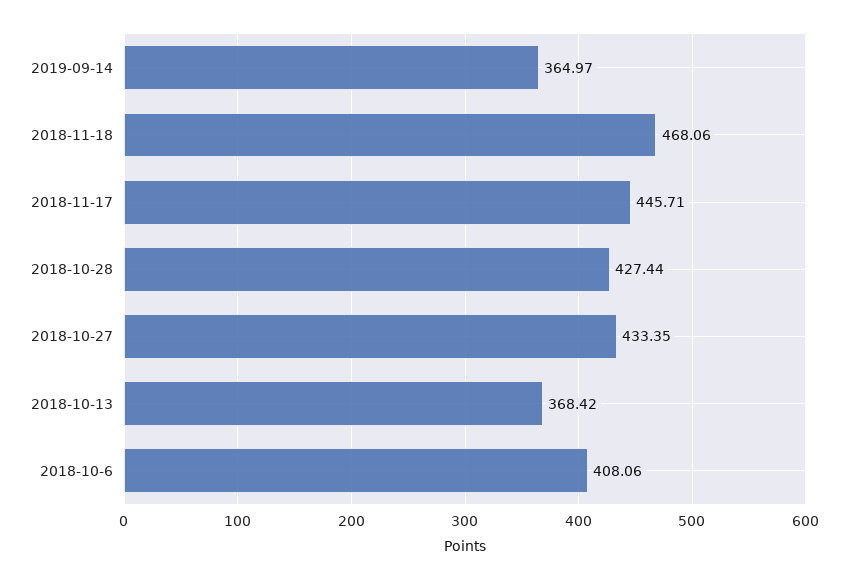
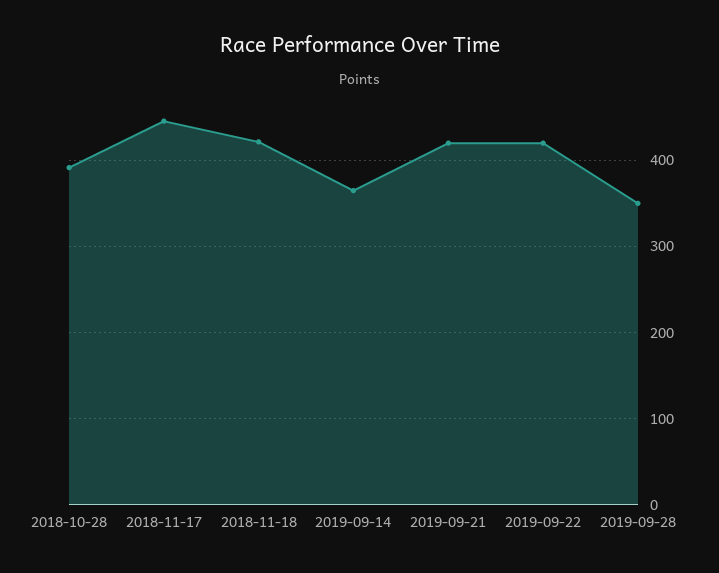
2018-11-18: 468.06 -> 420
2018-10-28: 427.44 -> 390
2018-10-27: 433.35 -> none
2018-10-13: 368.42 -> none
2018-10-6: 408.06 -> none
2019-09-21: none -> 420
2019-09-22: none -> 420
2019-09-28: none -> 350

